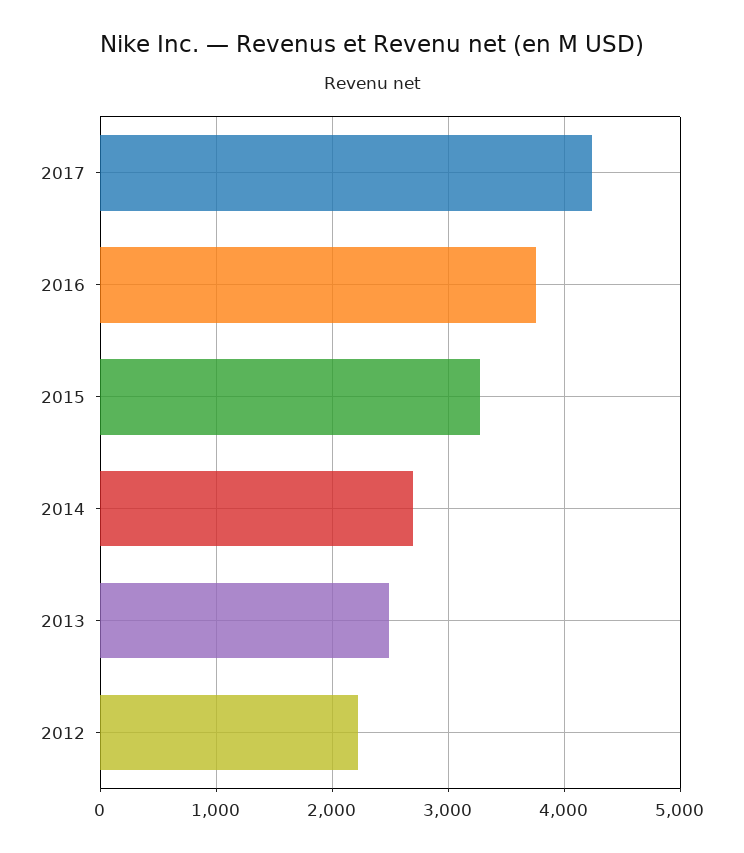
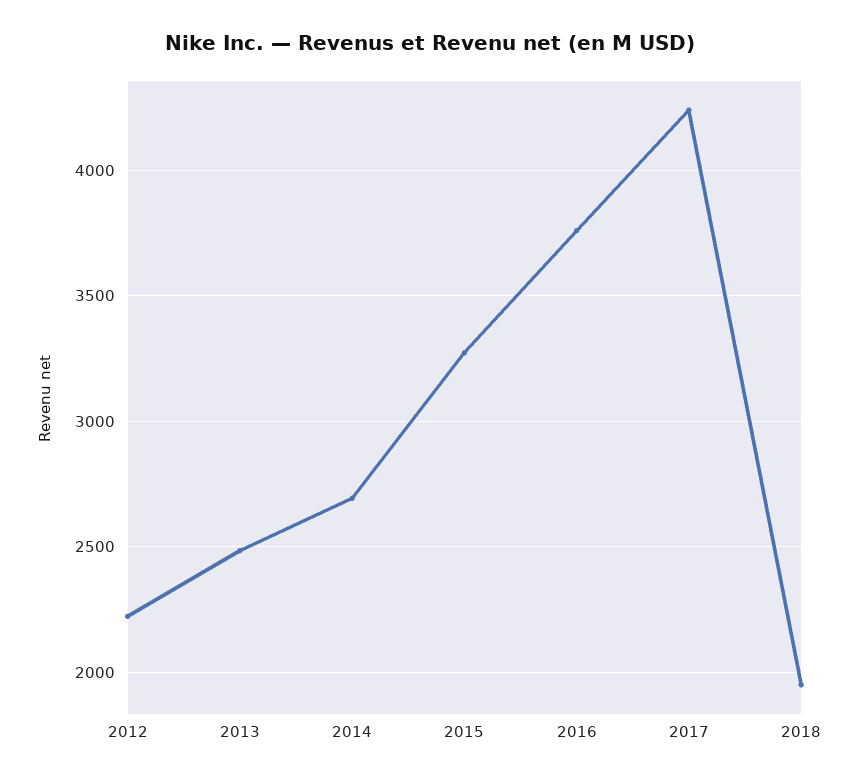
2018: none -> 1950

